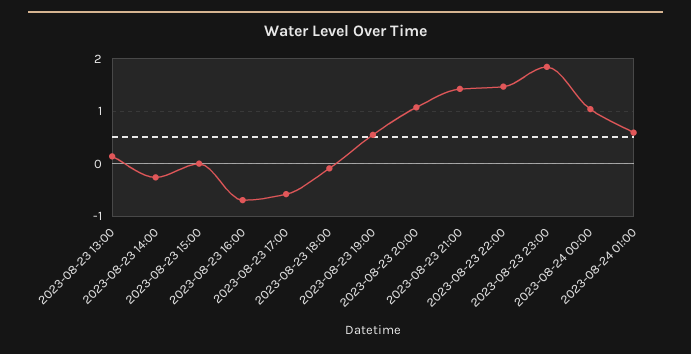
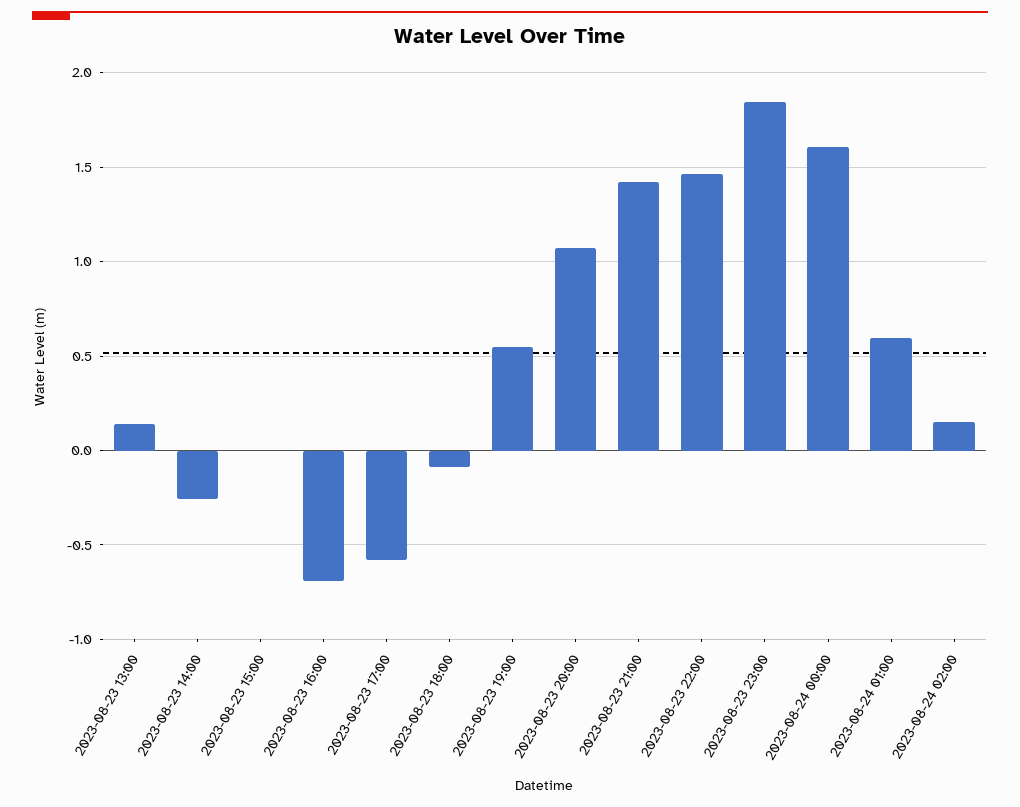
2023-08-24 00:00: 1 -> 1.6
2023-08-24 02:00: none -> 0.15

